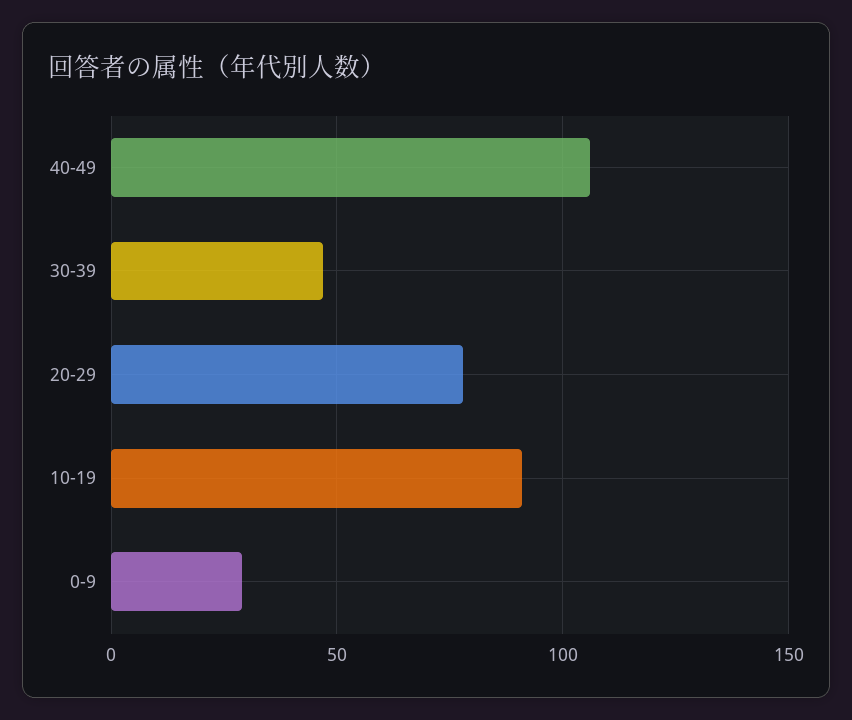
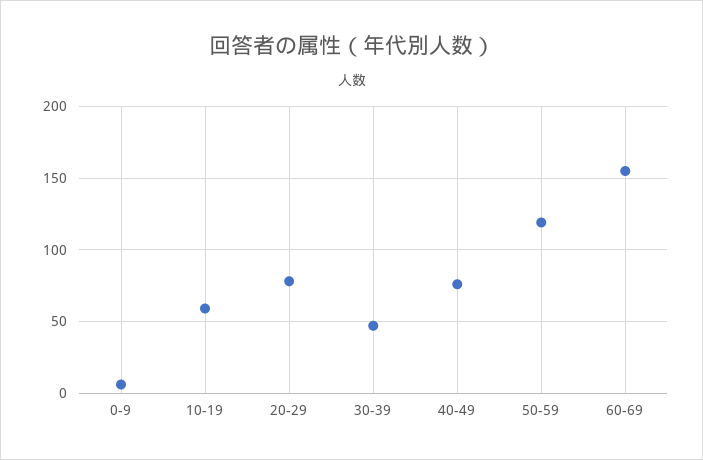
40-49: 105 -> 75
10-19: 90 -> 60
0-9: 30 -> 5
50-59: none -> 120
60-69: none -> 155

